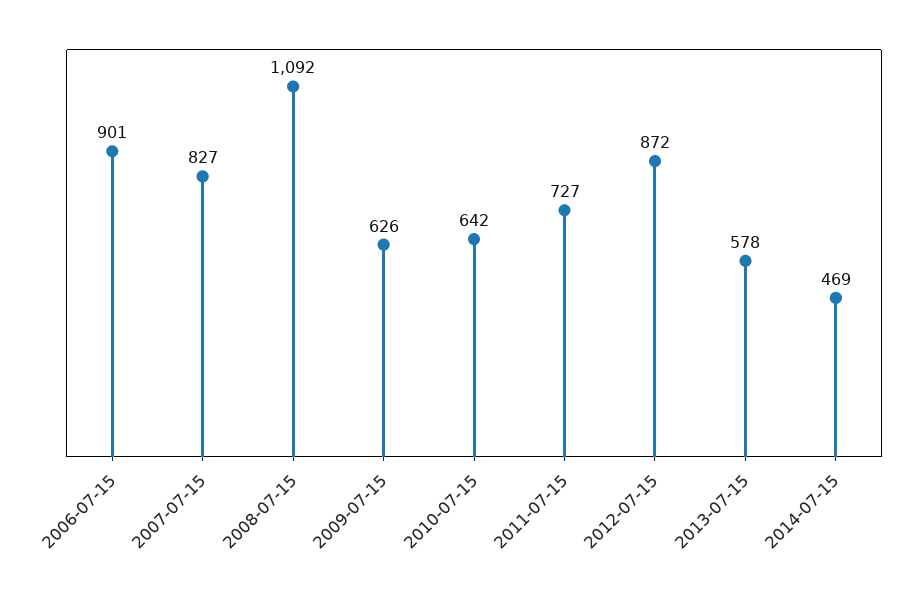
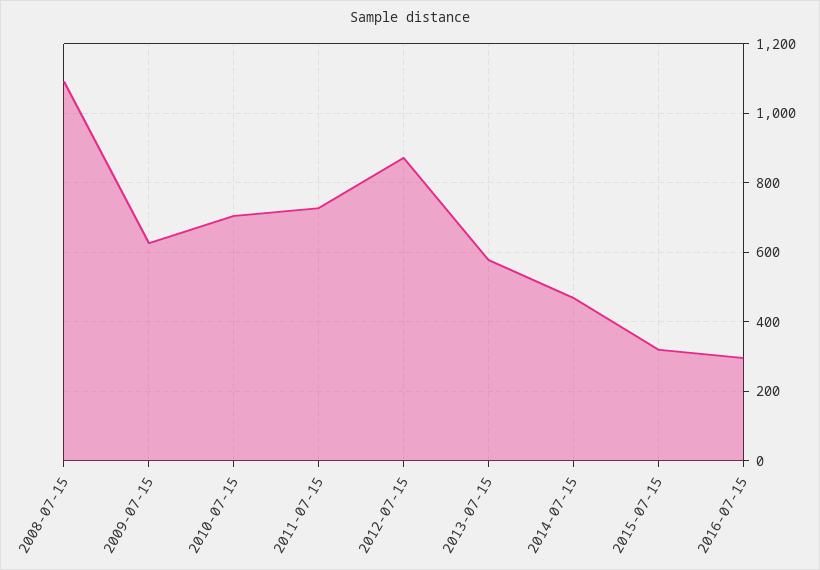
2006-07-15: 901 -> none
2007-07-15: 827 -> none
2010-07-15: 642 -> 700
2015-07-15: none -> 320
2016-07-15: none -> 300

